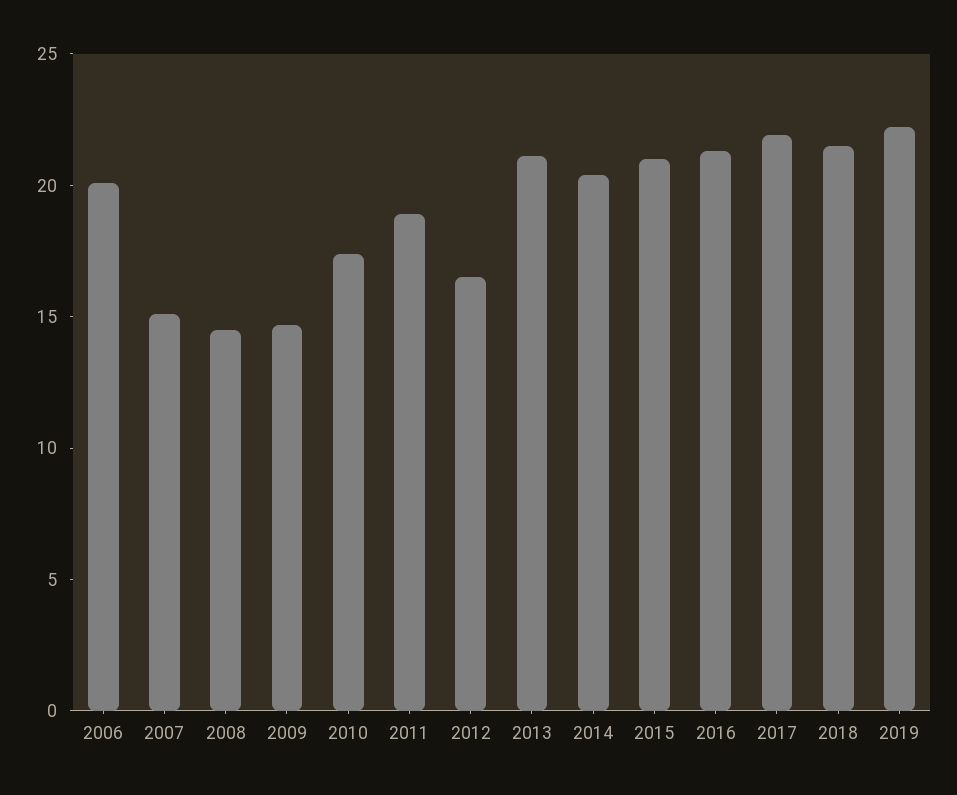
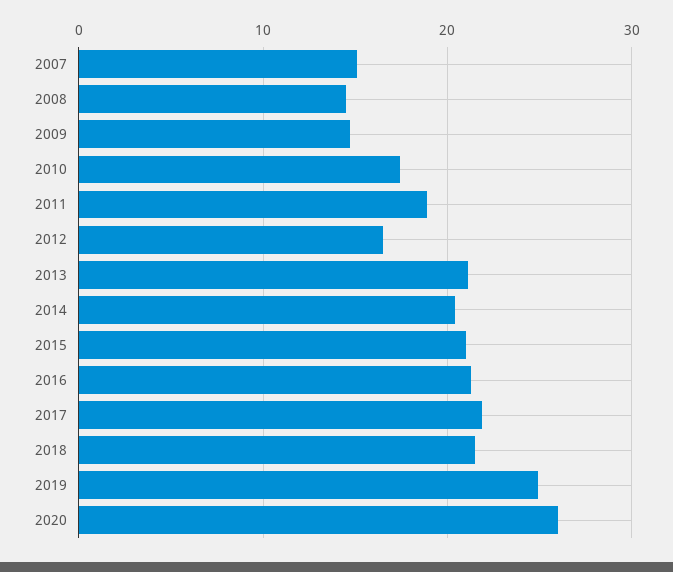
2006: 20 -> none
2019: 22 -> 25
2020: none -> 26

